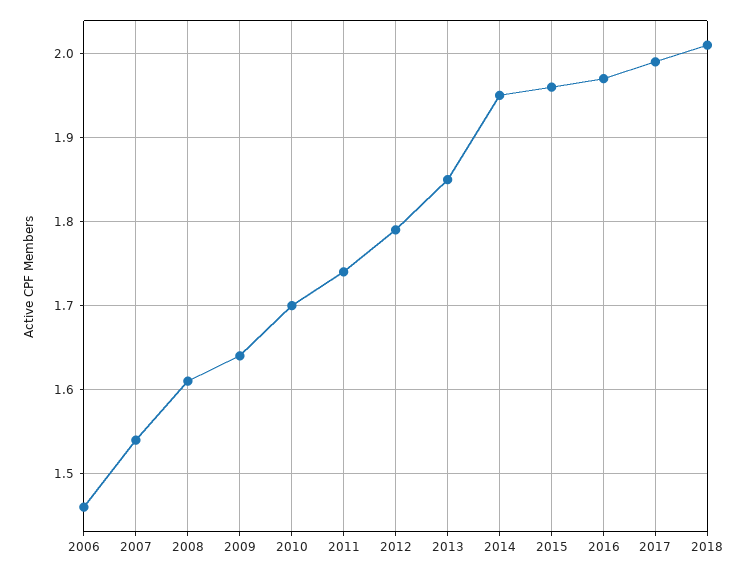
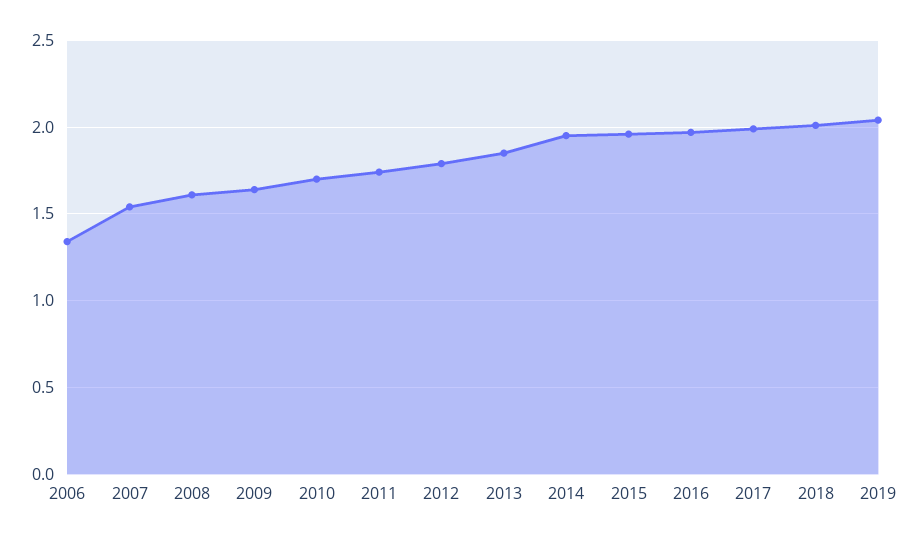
2006: 1.46 -> 1.35
2019: none -> 2.05

